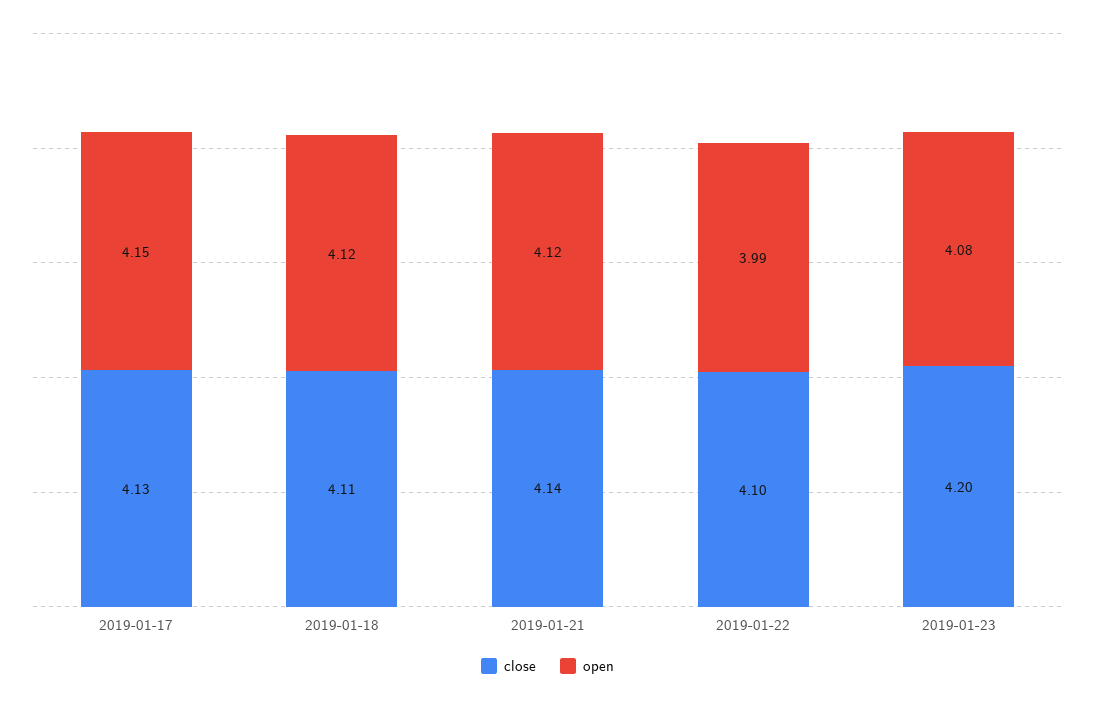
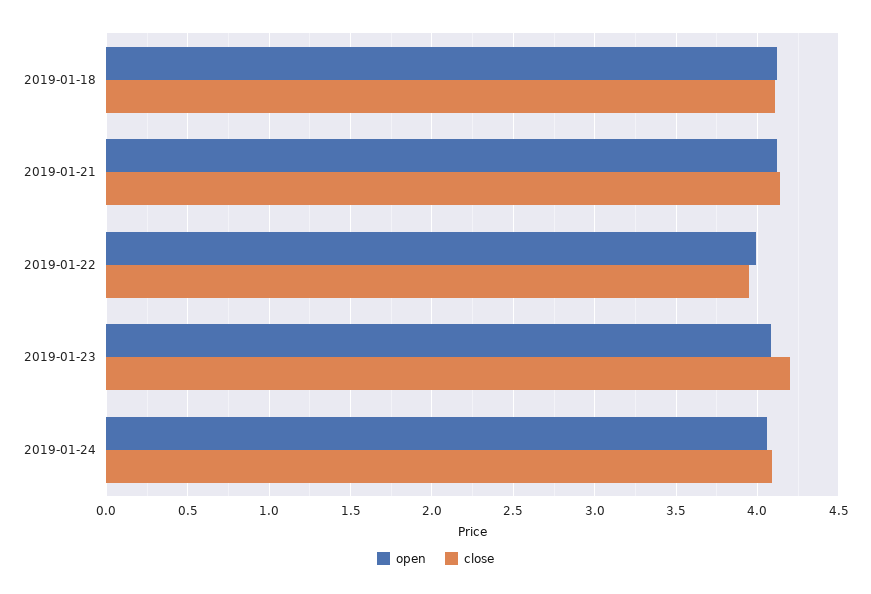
close, 2019-01-17: 4.13 -> none
open, 2019-01-17: 4.15 -> none
close, 2019-01-22: 4.1 -> 3.95
open, 2019-01-24: none -> 4.05
close, 2019-01-24: none -> 4.1

